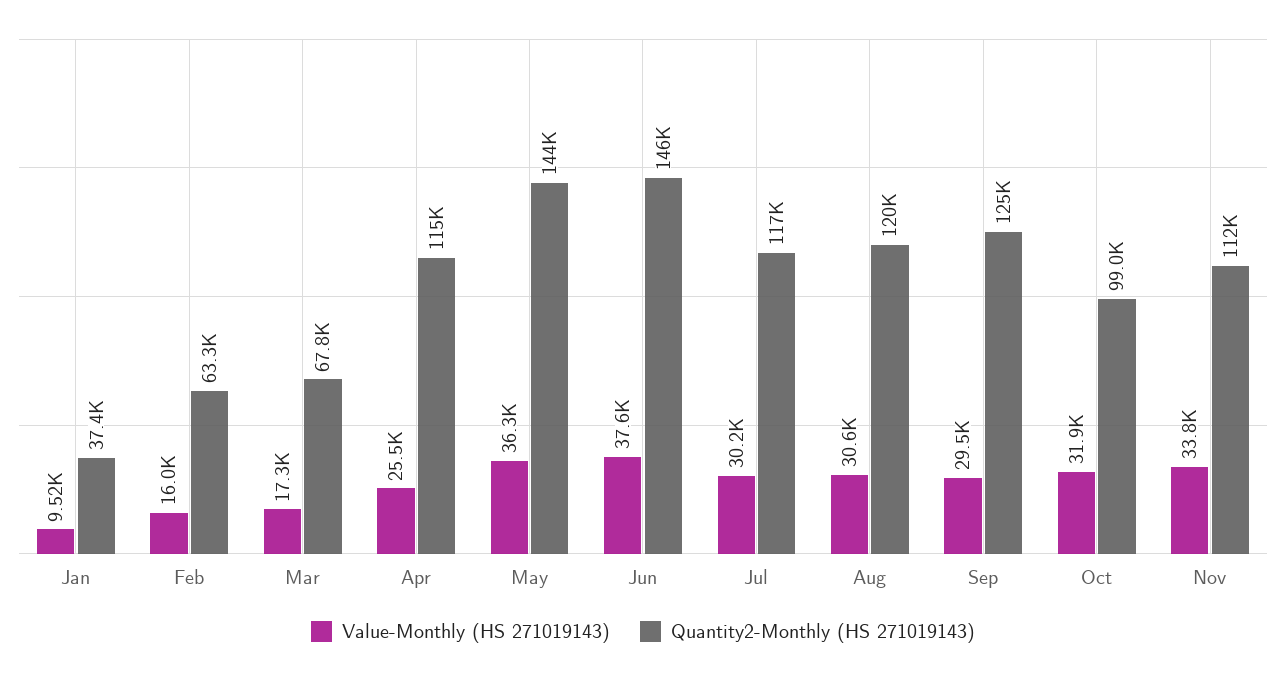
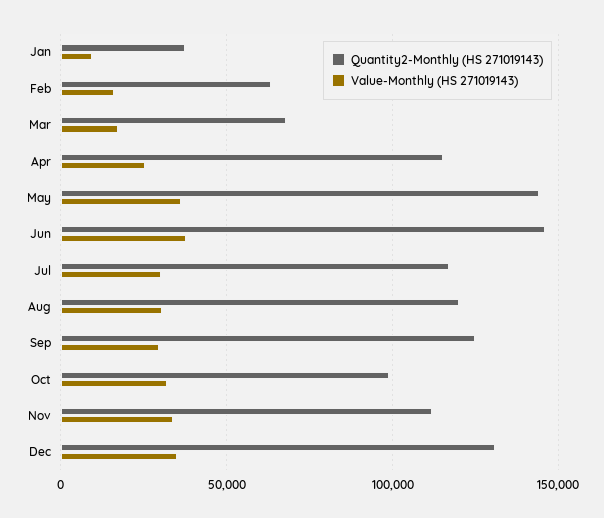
Quantity2-Monthly (HS 271019143), Dec: none -> 130000
Value-Monthly (HS 271019143), Dec: none -> 35000

